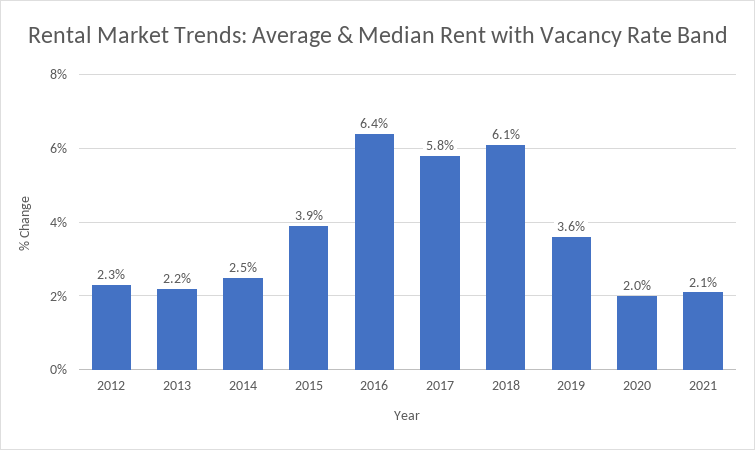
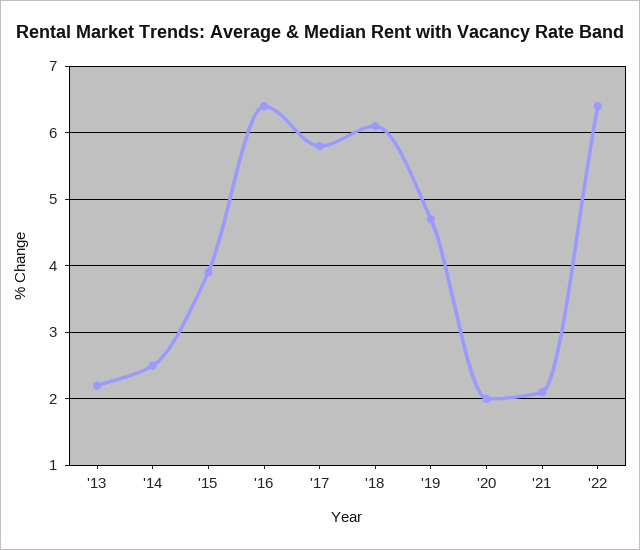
2012: 2.3 -> none
2019: 3.6 -> 4.7
'22: none -> 6.4

